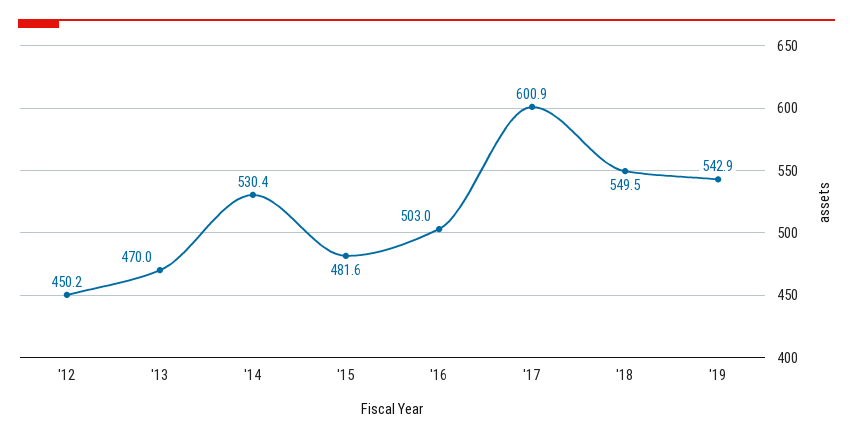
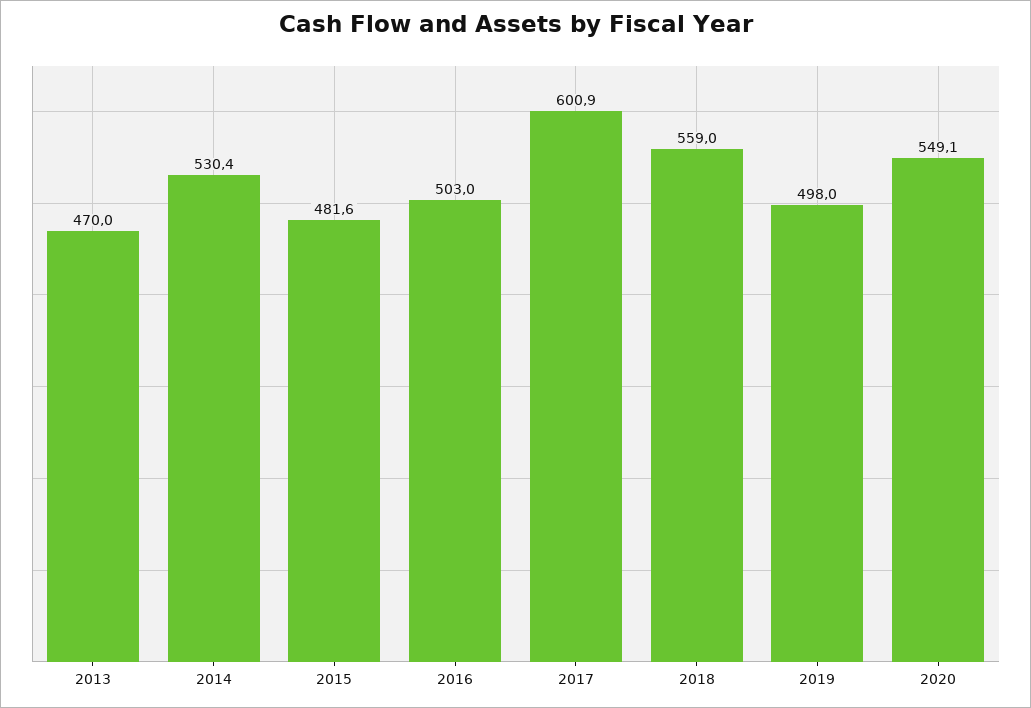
'12: 450.2 -> none
'18: 549.5 -> 559
'19: 542.9 -> 498
2020: none -> 549.1

